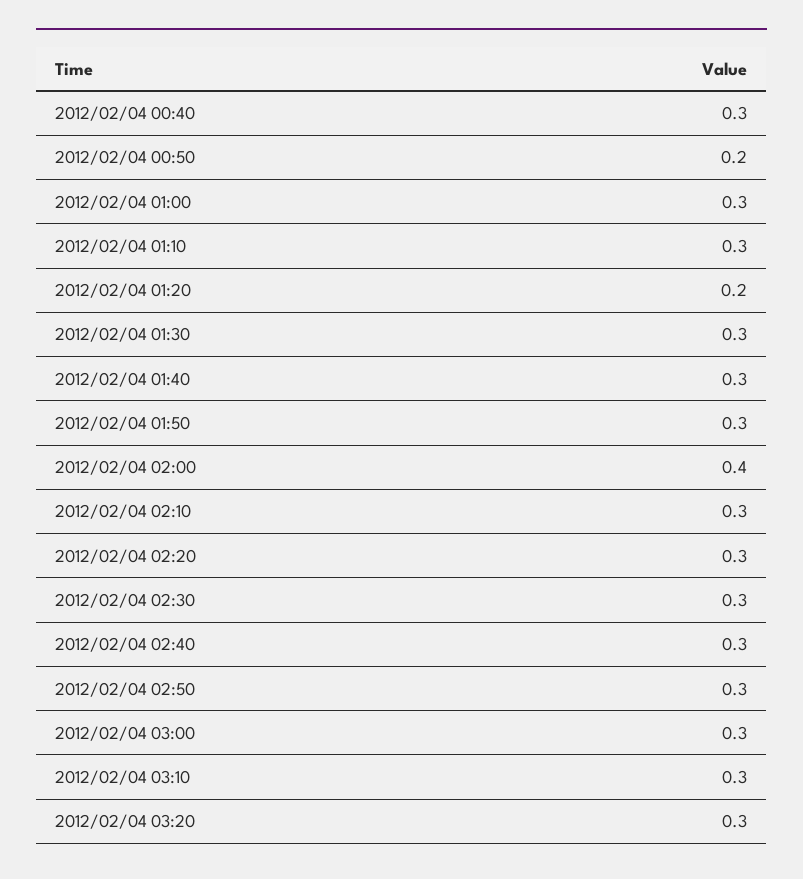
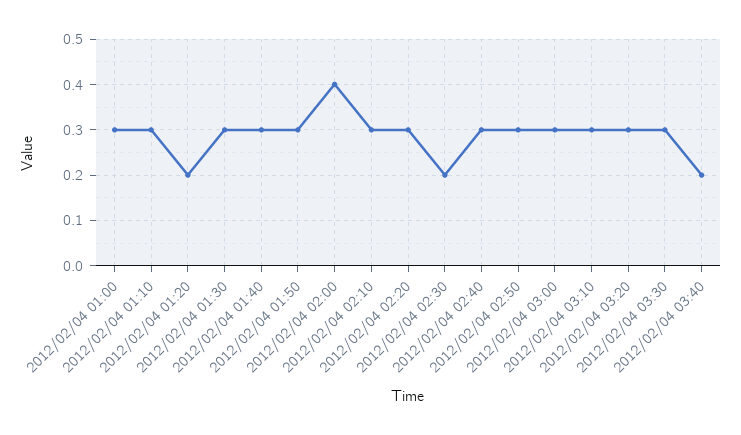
2012/02/04 00:40: 0.3 -> none
2012/02/04 00:50: 0.2 -> none
2012/02/04 02:30: 0.3 -> 0.2
2012/02/04 03:30: none -> 0.3
2012/02/04 03:40: none -> 0.2

